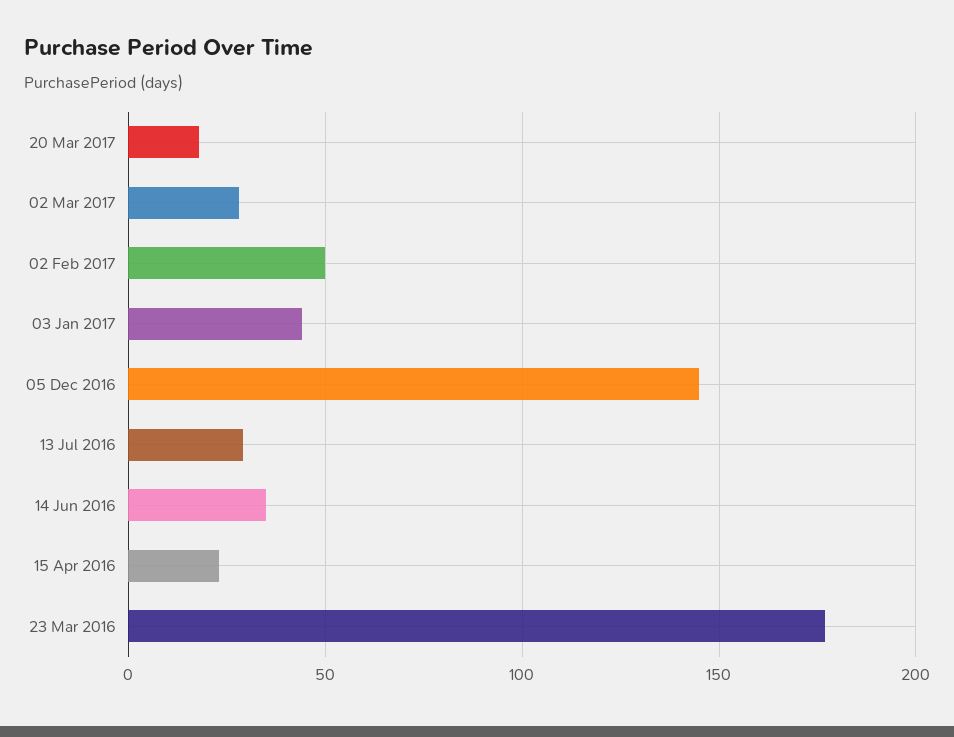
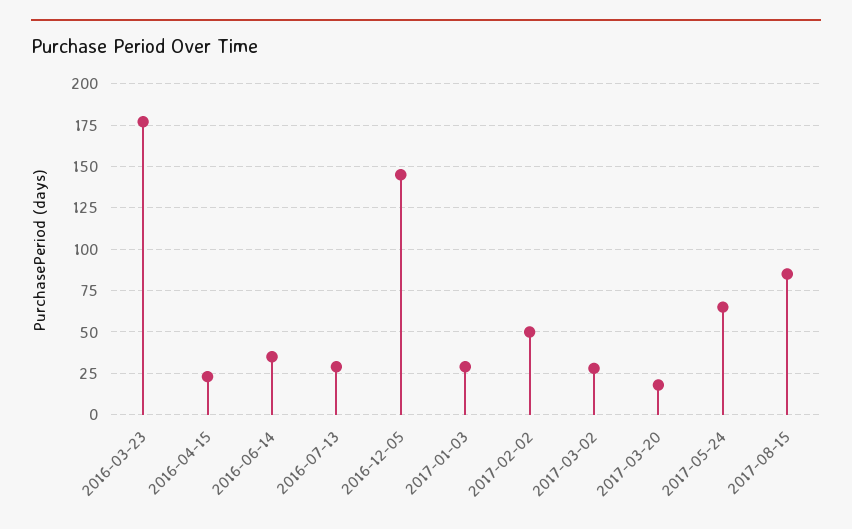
03 Jan 2017: 45 -> 30
2017-05-24: none -> 65
2017-08-15: none -> 85

